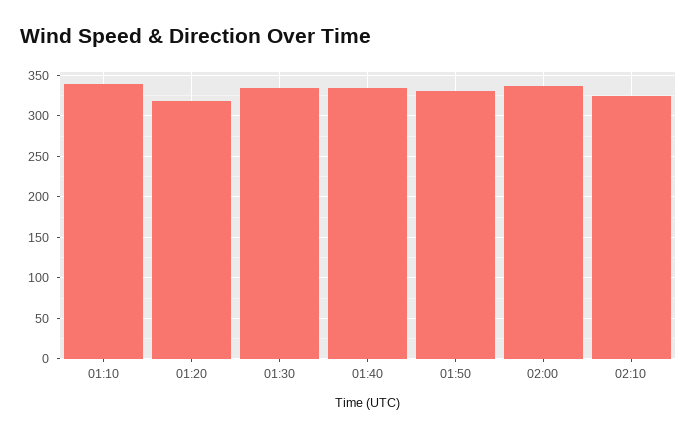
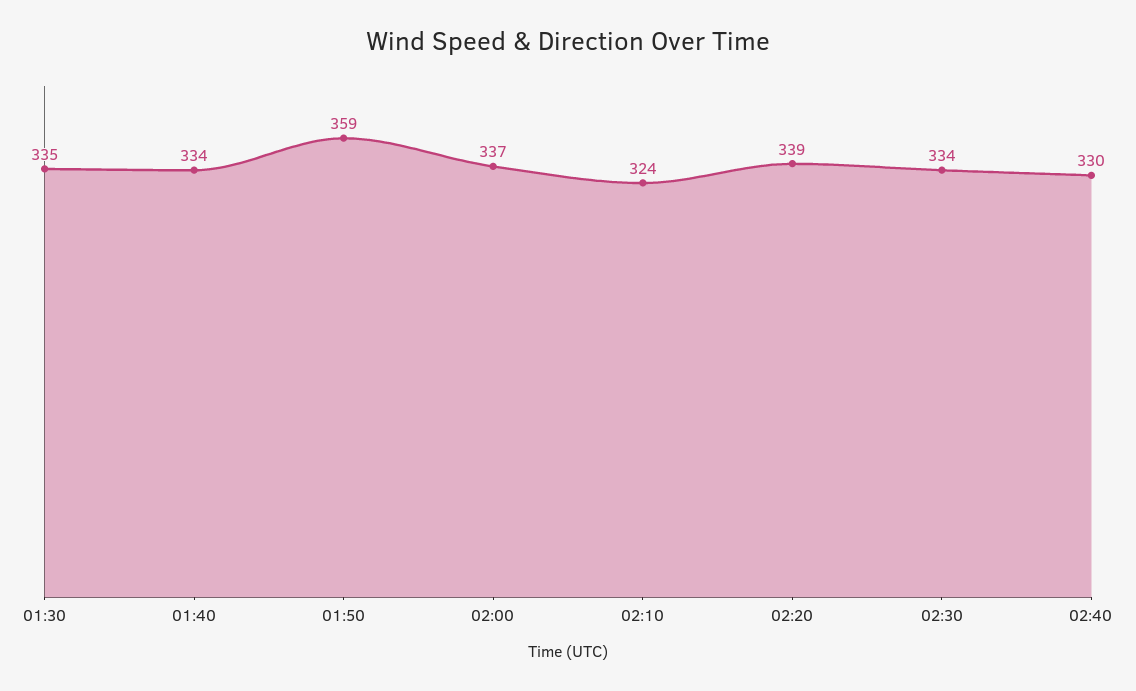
01:10: 340 -> none
01:20: 320 -> none
01:50: 330 -> 359
02:20: none -> 339
02:30: none -> 334
02:40: none -> 330

